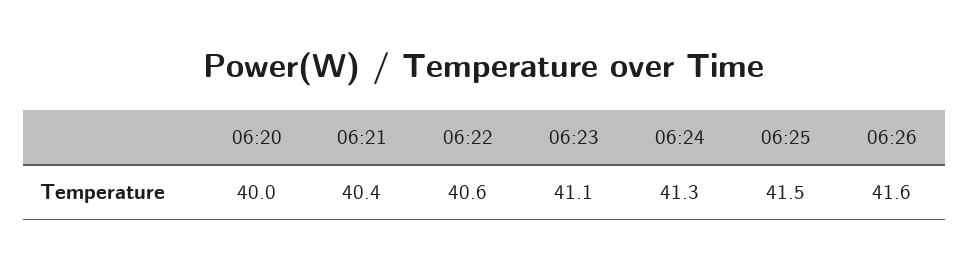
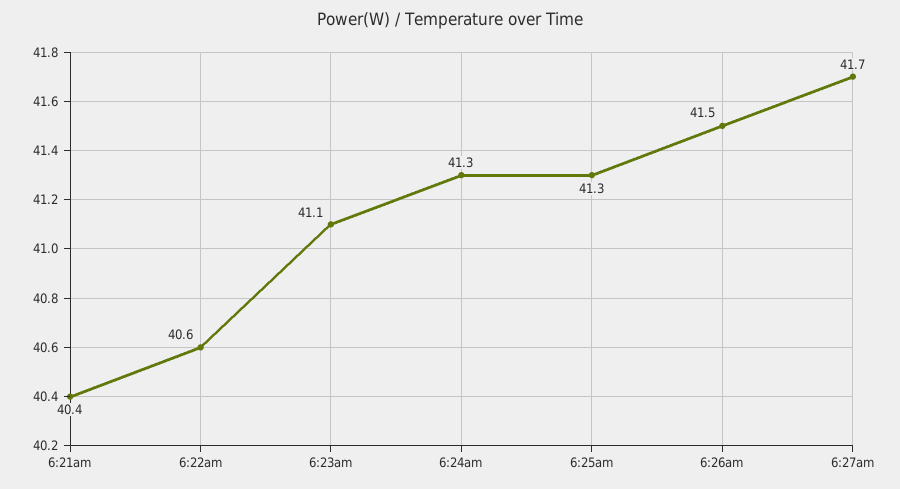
06:20: 40 -> none
06:25: 41.5 -> 41.3
06:26: 41.6 -> 41.5
6:27am: none -> 41.7

